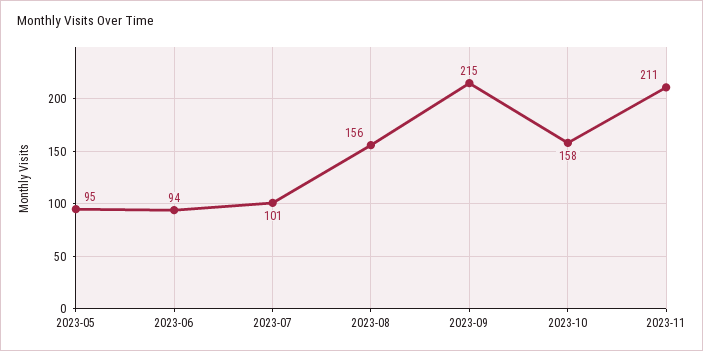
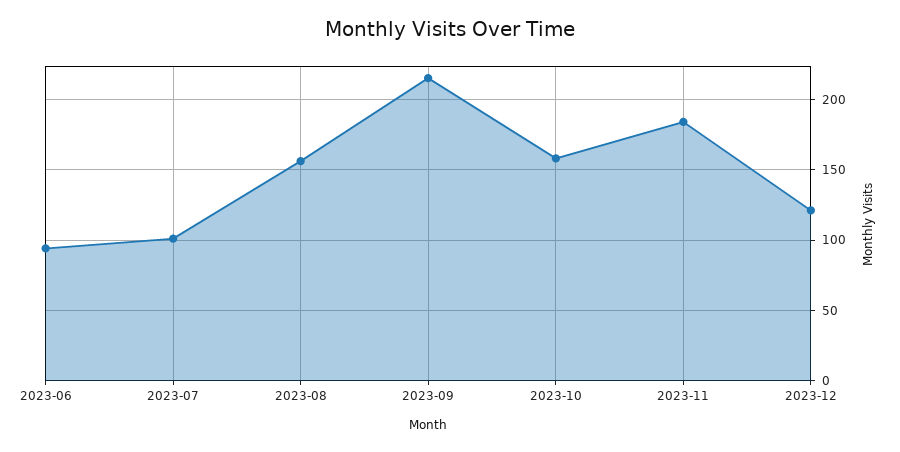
2023-05: 95 -> none
2023-11: 211 -> 185
2023-12: none -> 120

